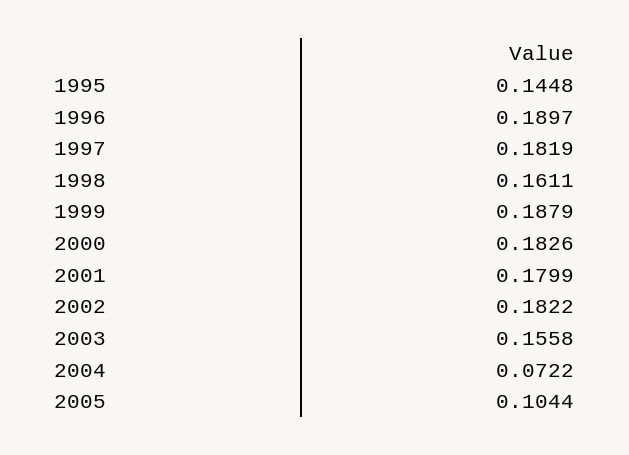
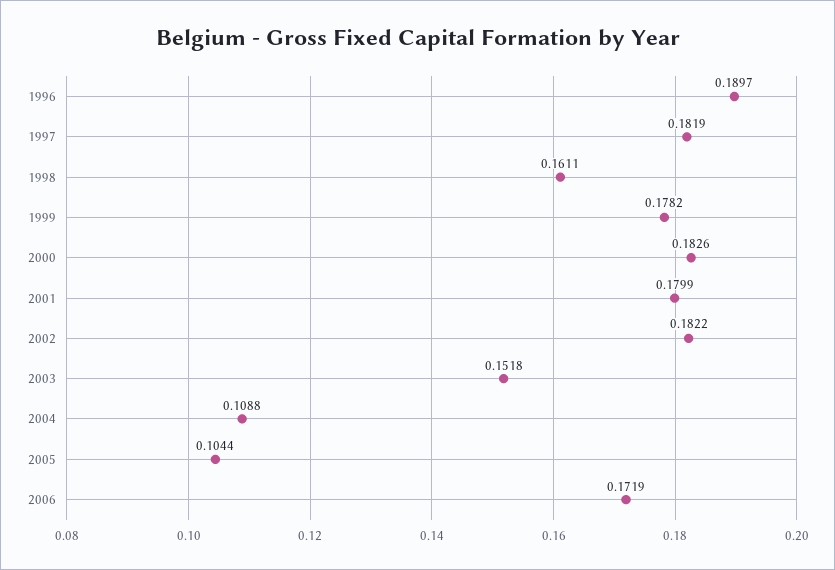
1995: 0.1448 -> none
1999: 0.1879 -> 0.1782
2003: 0.1558 -> 0.1518
2004: 0.0722 -> 0.1088
2006: none -> 0.1719

